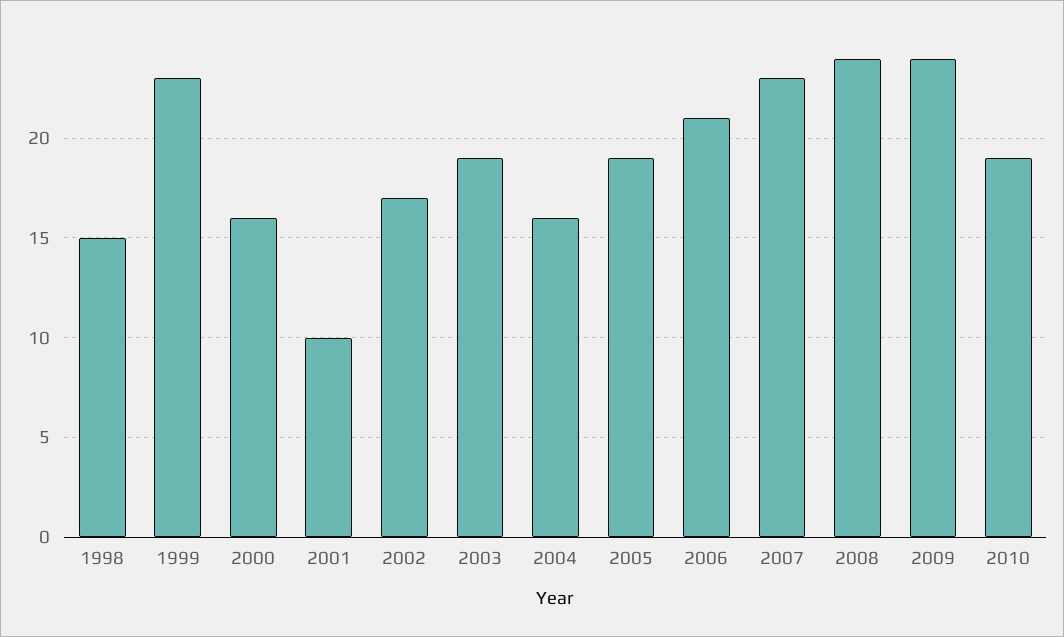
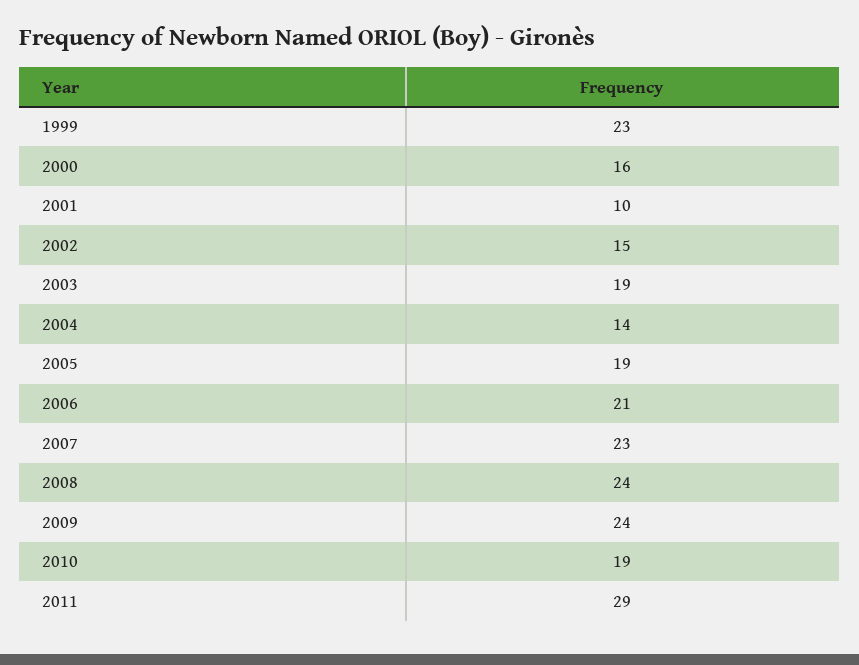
1998: 15 -> none
2002: 17 -> 15
2004: 16 -> 14
2011: none -> 29

